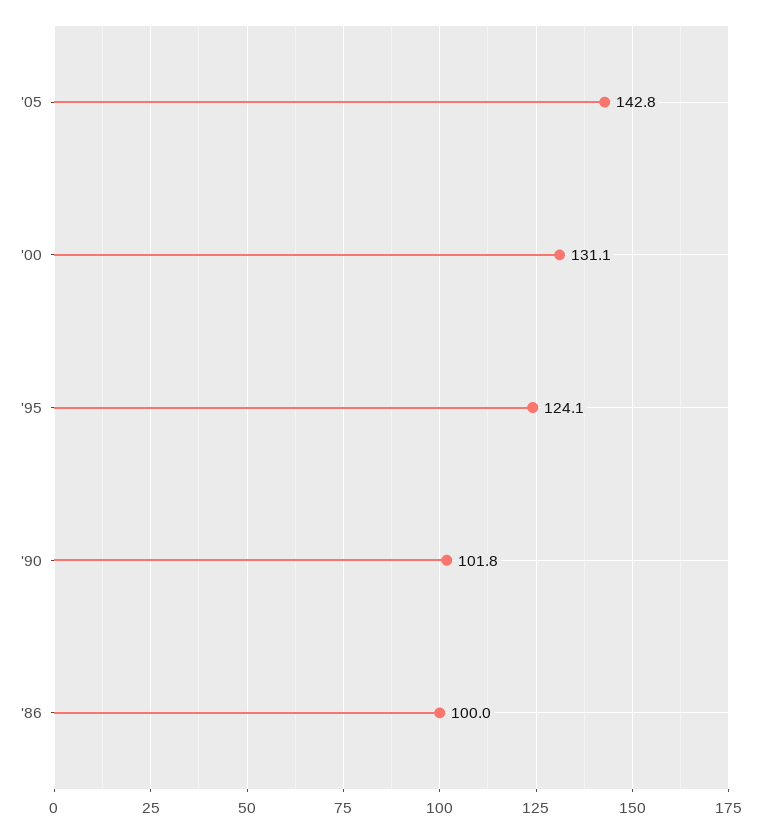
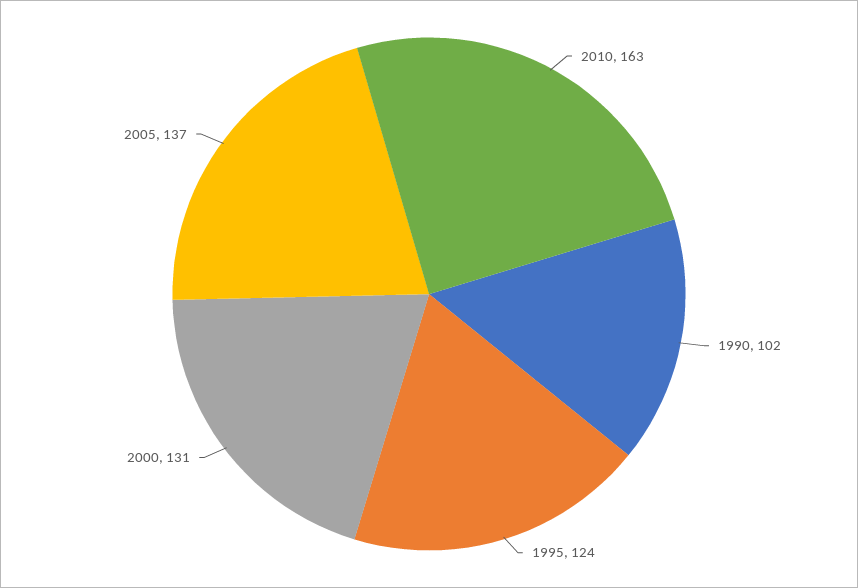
'05: 142.8 -> 137
'86: 100 -> none
2010: none -> 163

